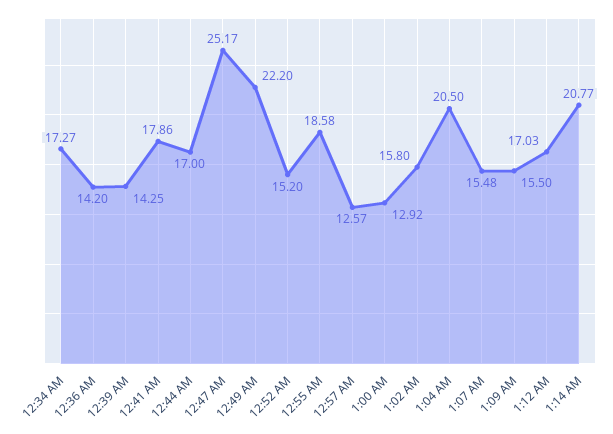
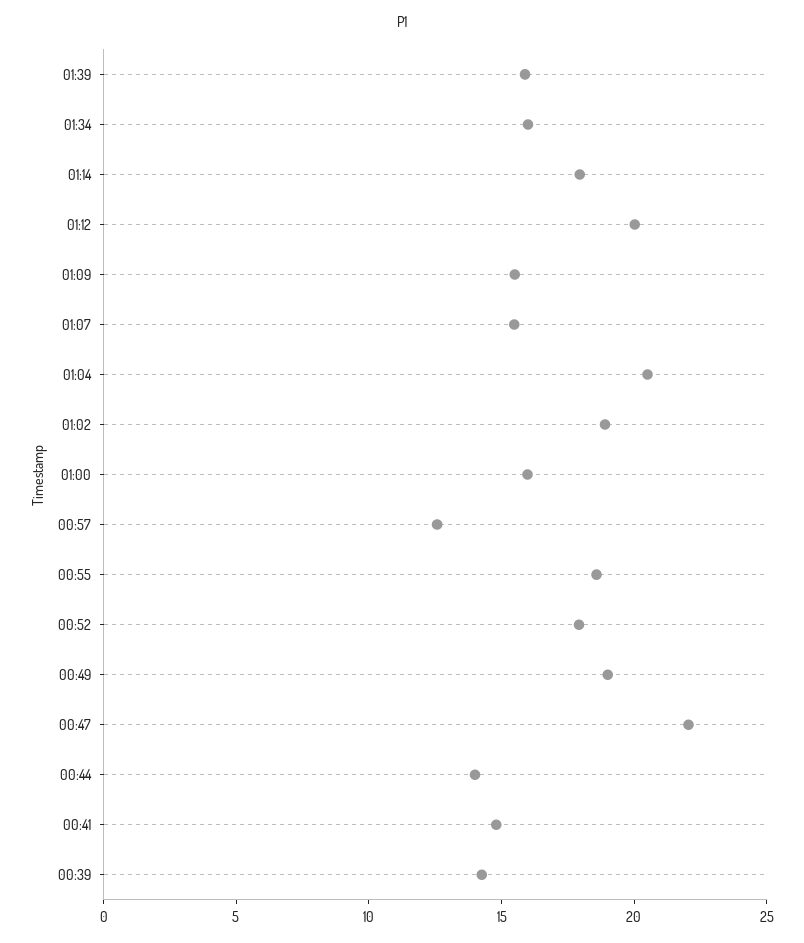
12:34 AM: 17.27 -> none
12:36 AM: 14.2 -> none
12:41 AM: 17.86 -> 15
12:44 AM: 17 -> 14
12:47 AM: 25.17 -> 22
12:49 AM: 22.2 -> 19
12:52 AM: 15.2 -> 18
1:00 AM: 12.92 -> 16
1:02 AM: 15.8 -> 19
1:12 AM: 17.03 -> 20
1:14 AM: 20.77 -> 18
01:39: none -> 16
01:34: none -> 16

